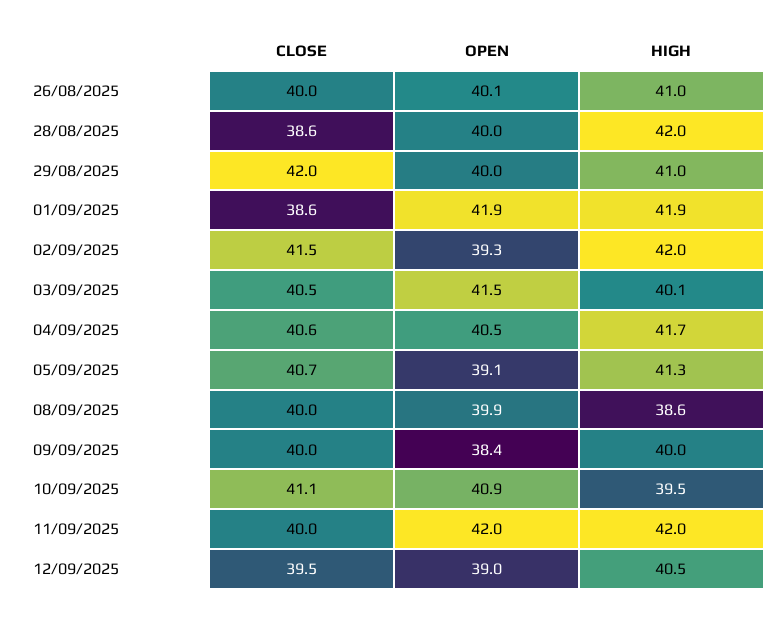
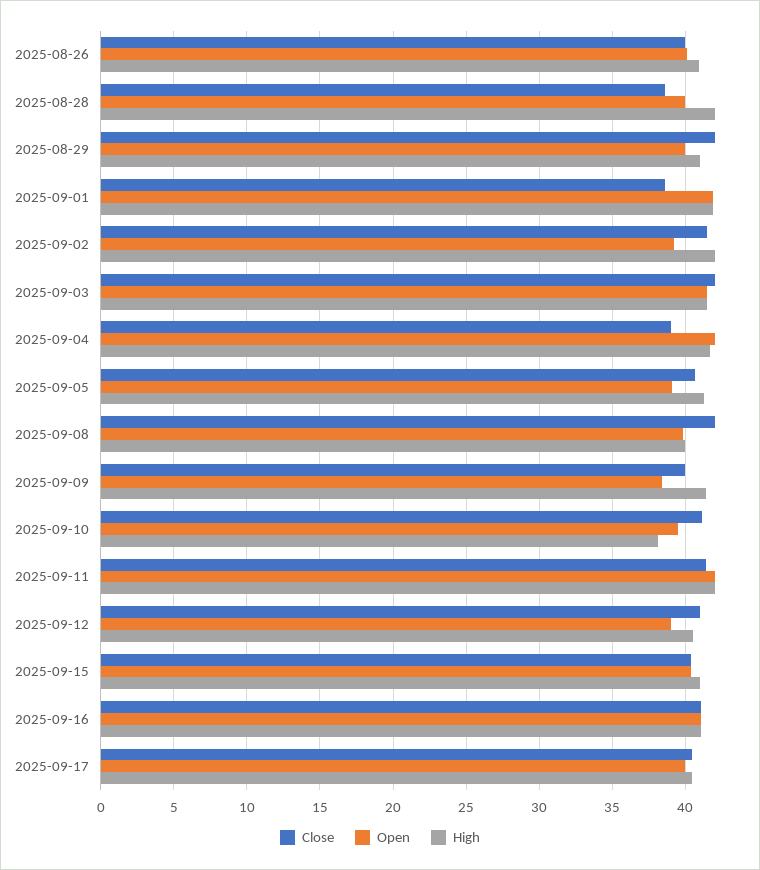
CLOSE, 03/09/2025: 40.5 -> 42
HIGH, 03/09/2025: 40.1 -> 41.5
CLOSE, 04/09/2025: 40.6 -> 39
OPEN, 04/09/2025: 40.5 -> 42
CLOSE, 08/09/2025: 40 -> 42
HIGH, 08/09/2025: 38.6 -> 40
HIGH, 09/09/2025: 40 -> 41.5
OPEN, 10/09/2025: 40.9 -> 39.5
HIGH, 10/09/2025: 39.5 -> 38
CLOSE, 11/09/2025: 40 -> 41.5
CLOSE, 12/09/2025: 39.5 -> 41
CLOSE, 2025-09-15: none -> 40.5
OPEN, 2025-09-15: none -> 40.5
HIGH, 2025-09-15: none -> 41
CLOSE, 2025-09-16: none -> 41
OPEN, 2025-09-16: none -> 41
HIGH, 2025-09-16: none -> 41
CLOSE, 2025-09-17: none -> 40.5
OPEN, 2025-09-17: none -> 40
HIGH, 2025-09-17: none -> 40.5

